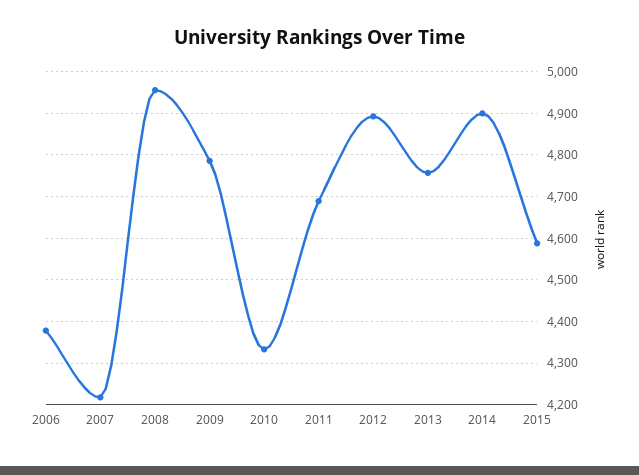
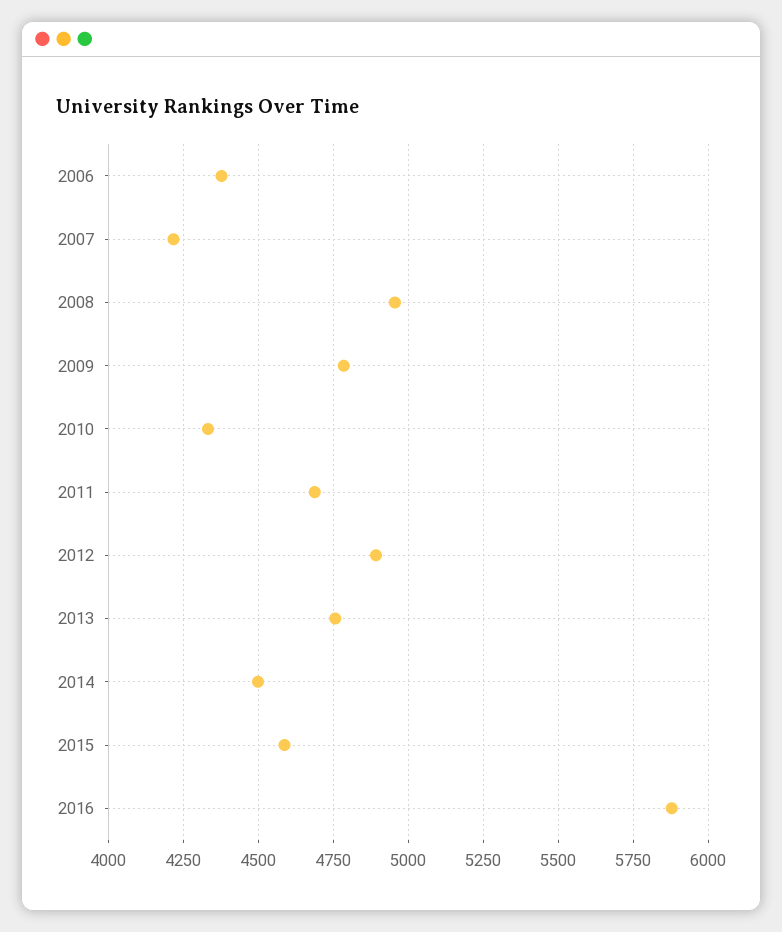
2014: 4900 -> 4500
2016: none -> 5875

